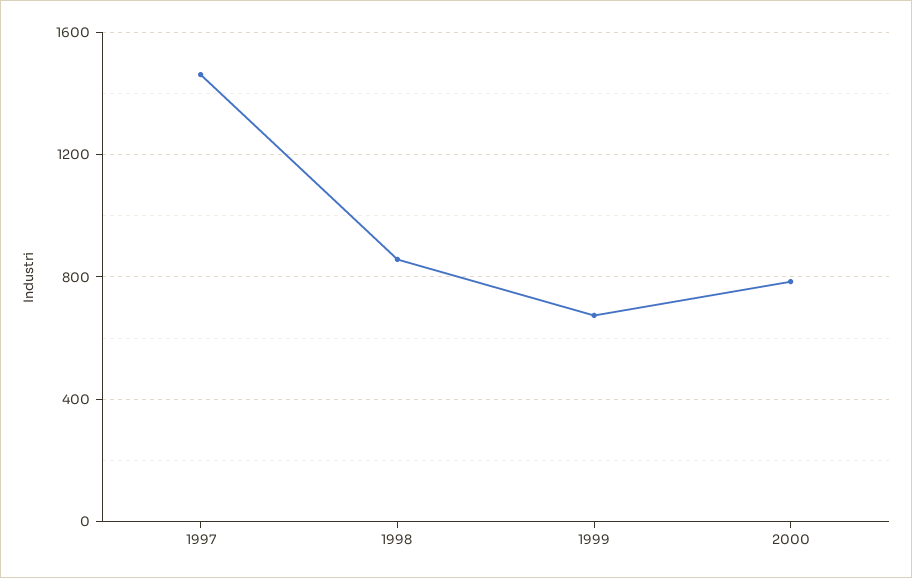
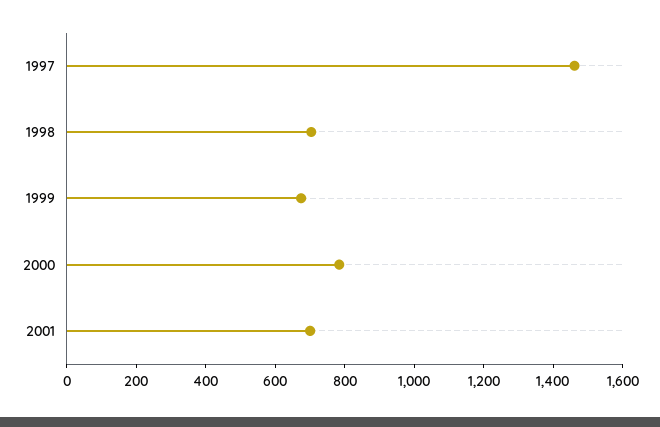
1998: 850 -> 700
2001: none -> 700

